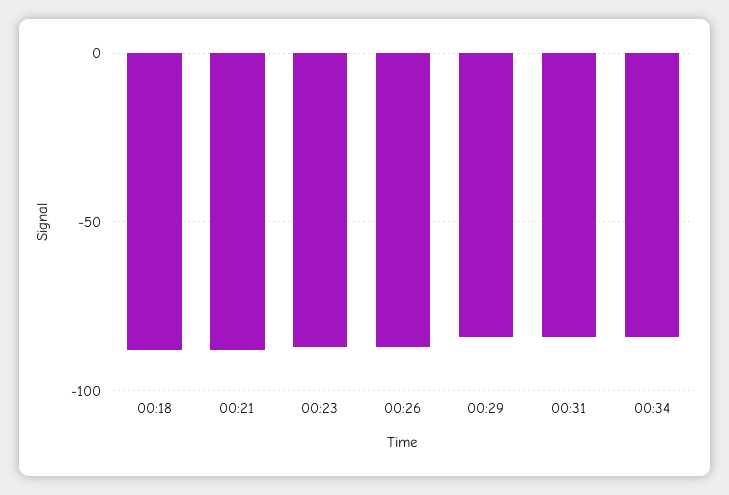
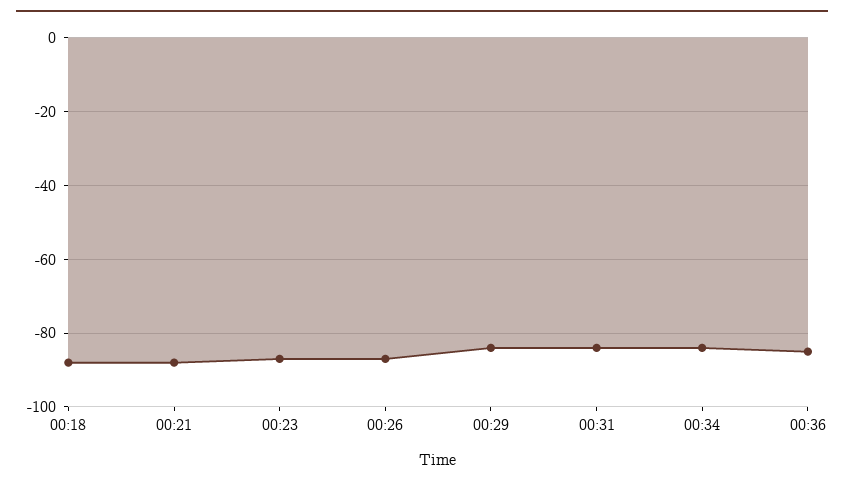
00:36: none -> -85

